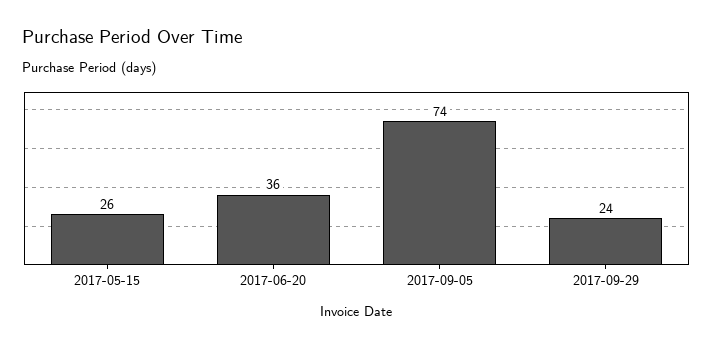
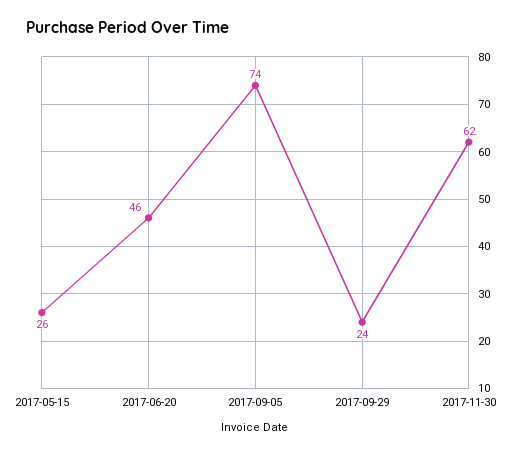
2017-06-20: 36 -> 46
2017-11-30: none -> 62

